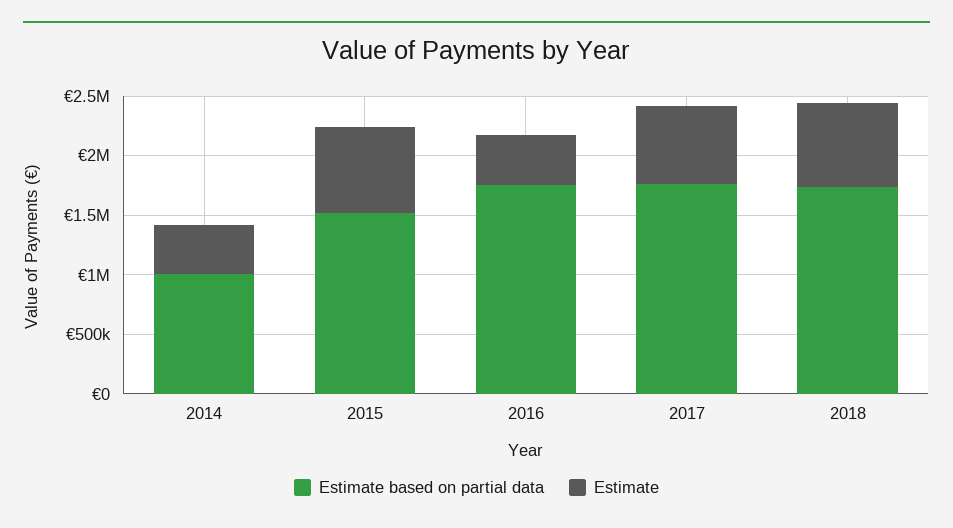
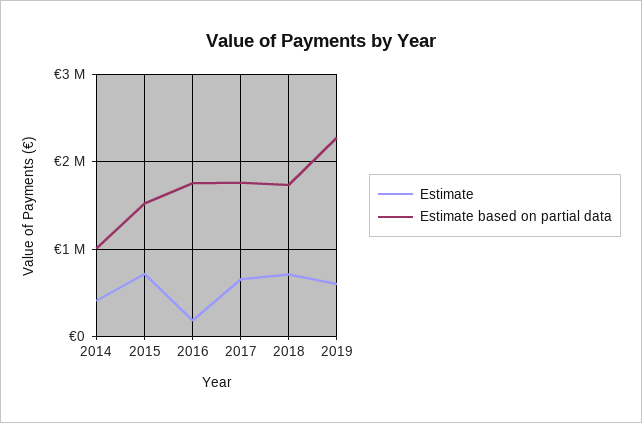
Estimate, 2016: 400000 -> 200000
Estimate, 2019: none -> 600000
Estimate based on partial data, 2019: none -> 2300000

